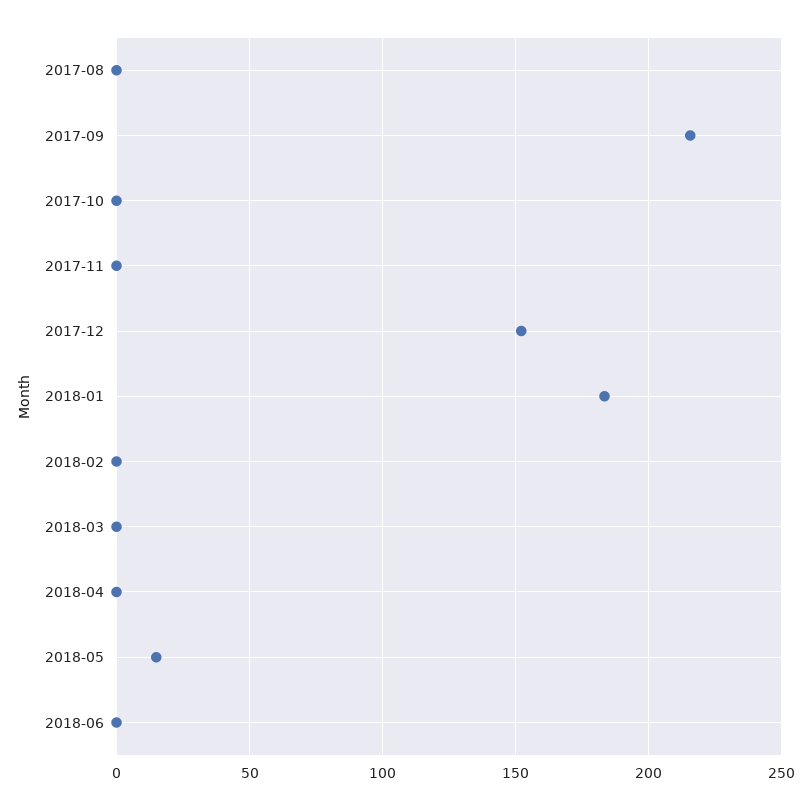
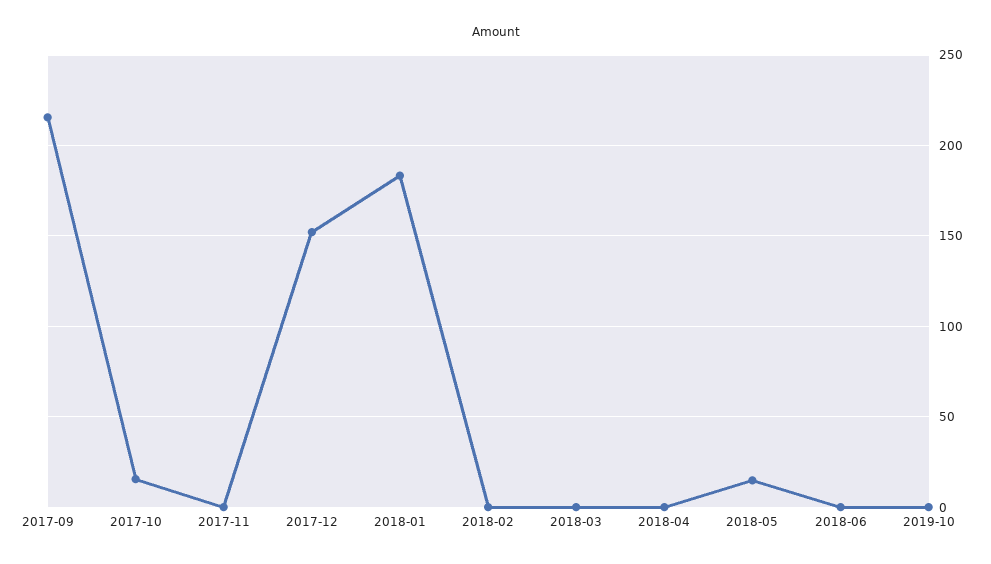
2017-08: 0 -> none
2017-10: 0 -> 15
2019-10: none -> 0

